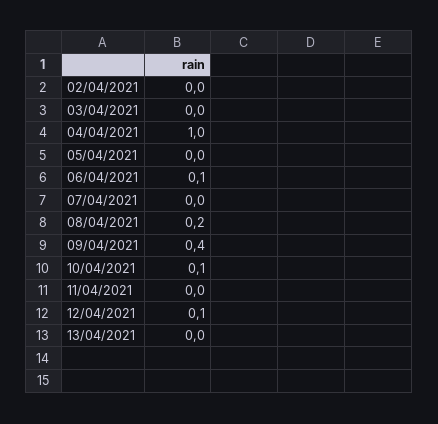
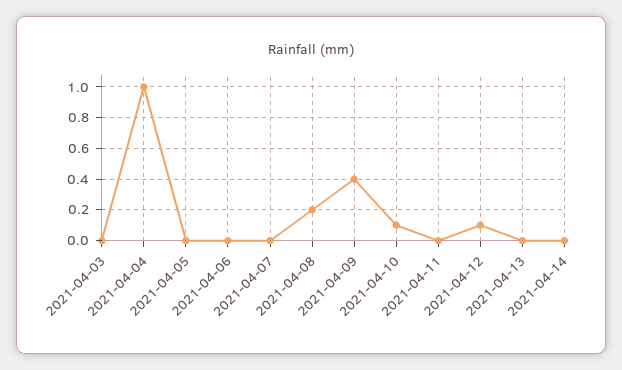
02/04/2021: 0 -> none
06/04/2021: 0.1 -> 0
2021-04-14: none -> 0

